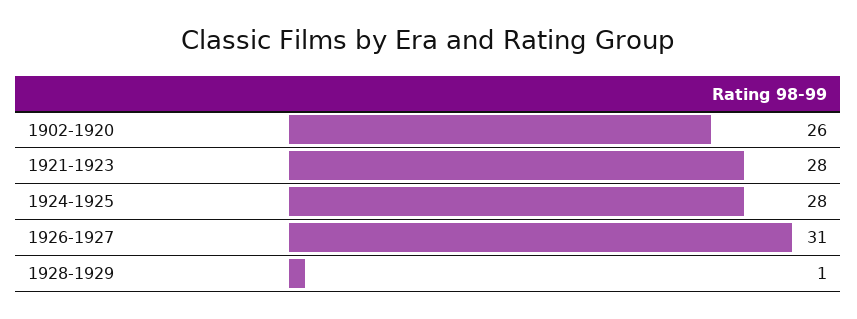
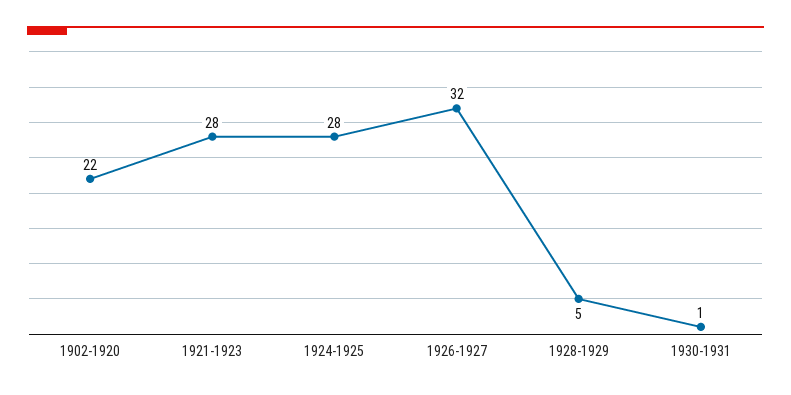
1902-1920: 26 -> 22
1926-1927: 31 -> 32
1928-1929: 1 -> 5
1930-1931: none -> 1

